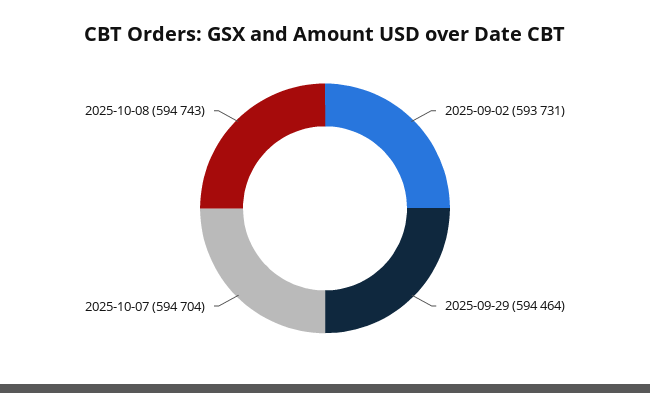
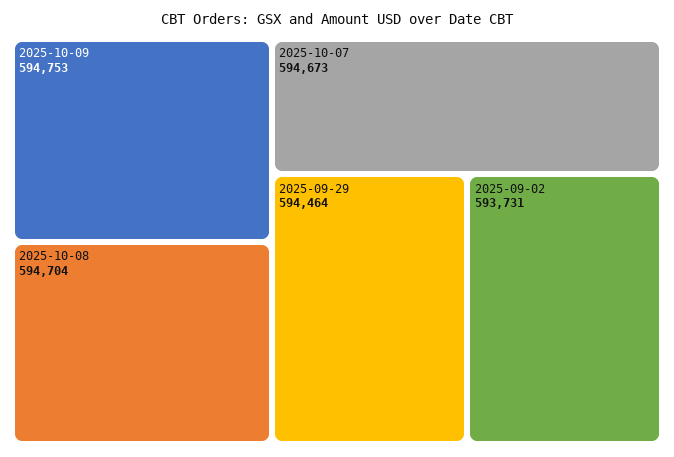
2025-10-07: 594704 -> 594673
2025-10-08: 594743 -> 594704
2025-10-09: none -> 594753

